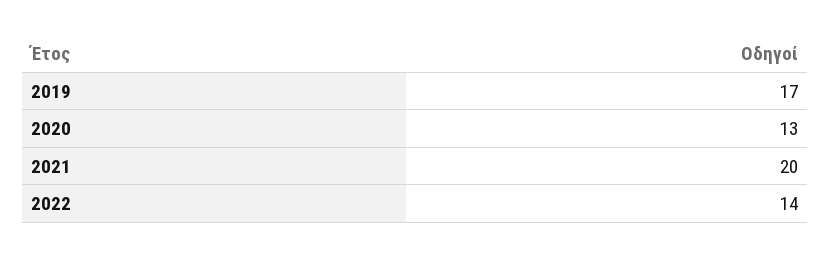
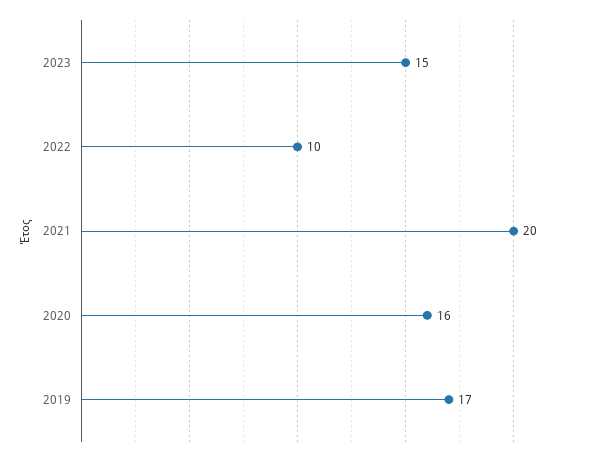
2020: 13 -> 16
2022: 14 -> 10
2023: none -> 15

